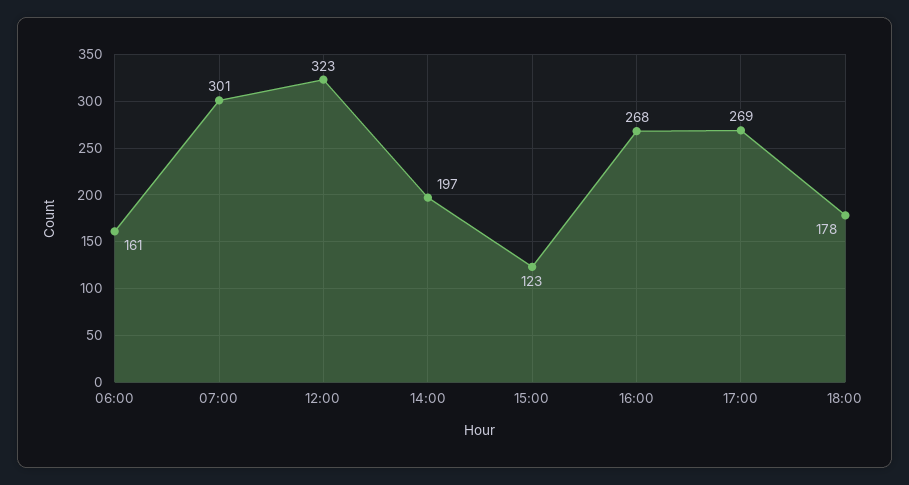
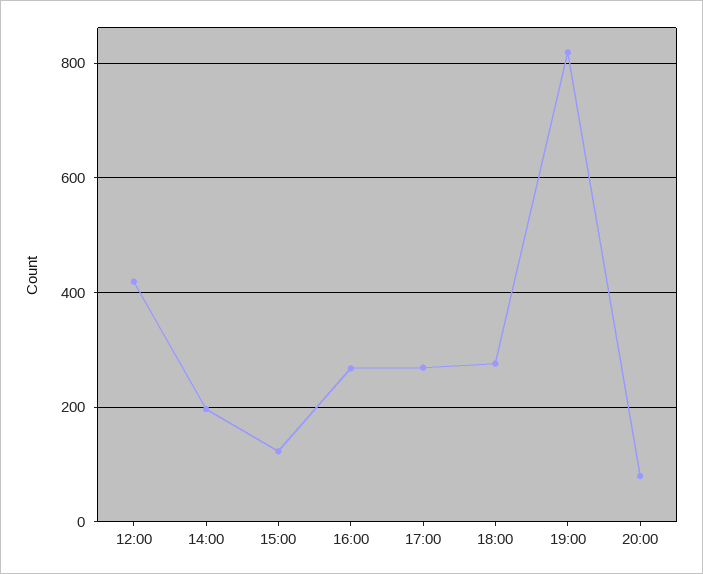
06:00: 161 -> none
07:00: 301 -> none
12:00: 323 -> 420
18:00: 178 -> 280
19:00: none -> 820
20:00: none -> 80

